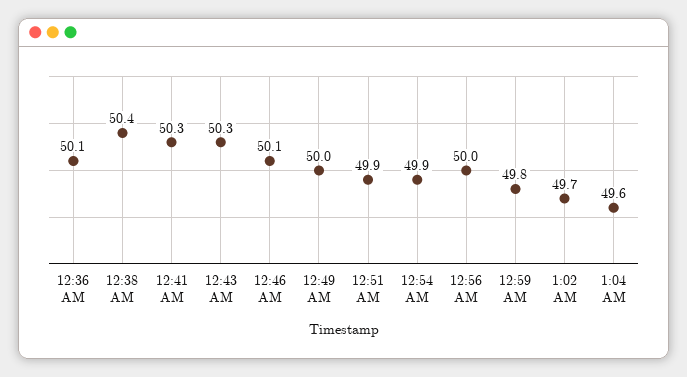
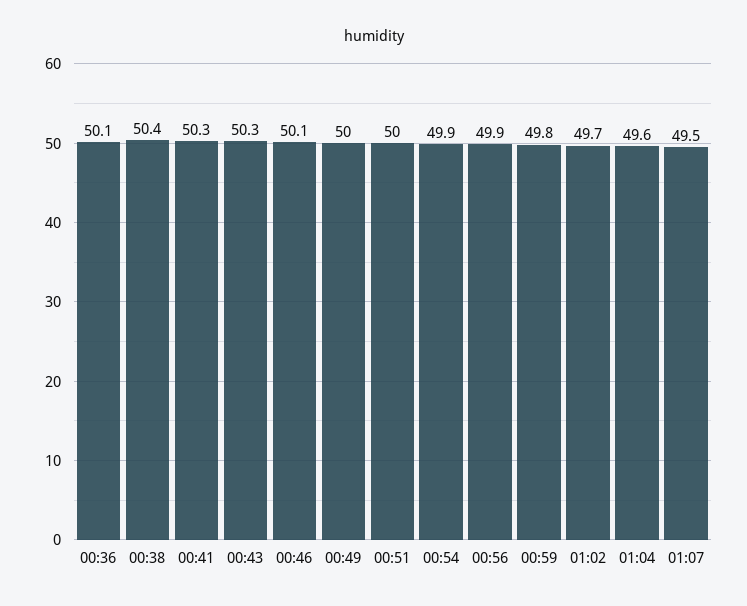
12:51 AM: 49.9 -> 50
12:56 AM: 50 -> 49.9
01:07: none -> 49.5

